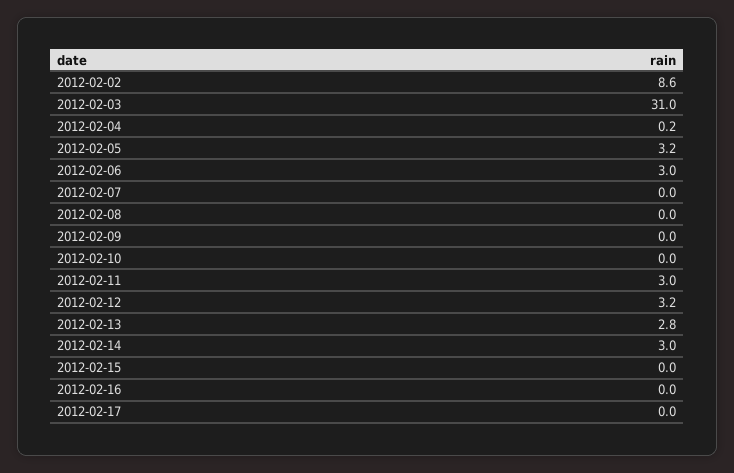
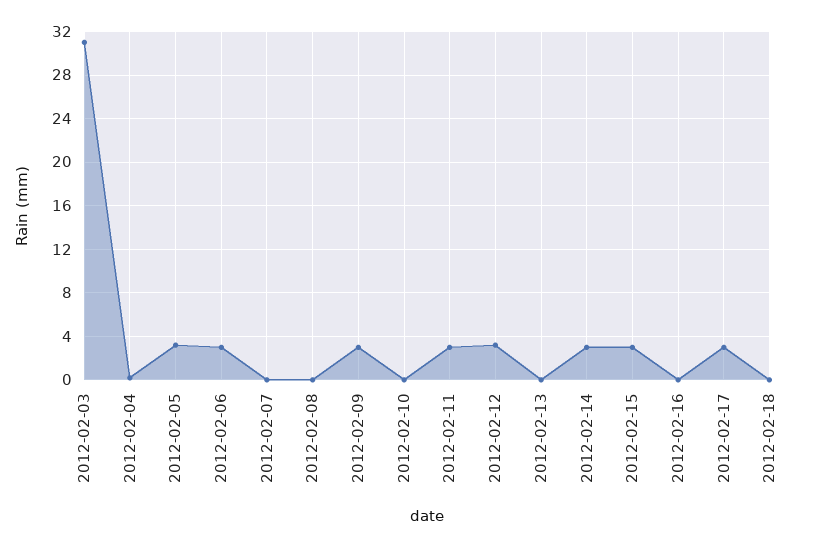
2012-02-02: 8.6 -> none
2012-02-09: 0 -> 3
2012-02-13: 2.8 -> 0
2012-02-15: 0 -> 3
2012-02-17: 0 -> 3
2012-02-18: none -> 0

